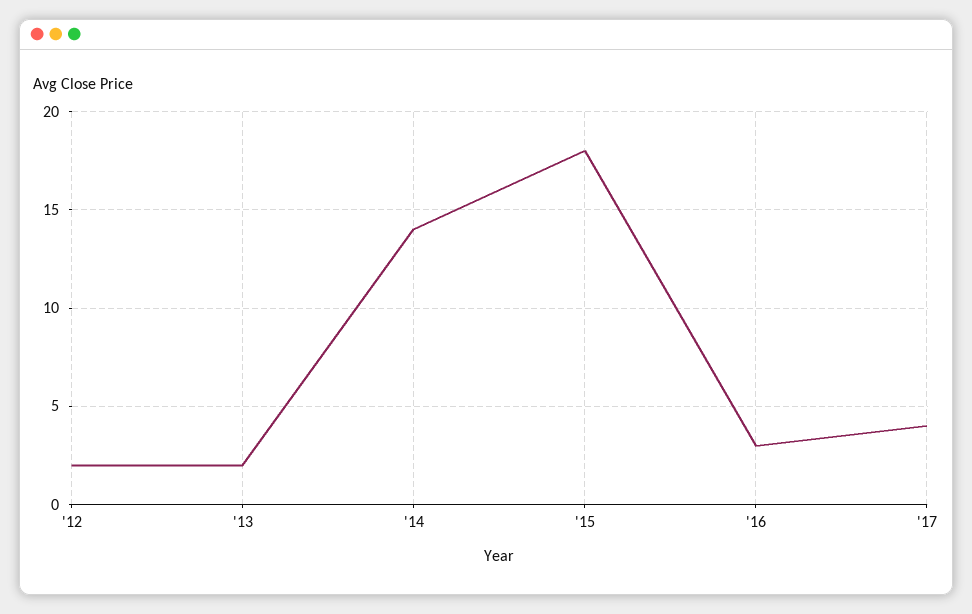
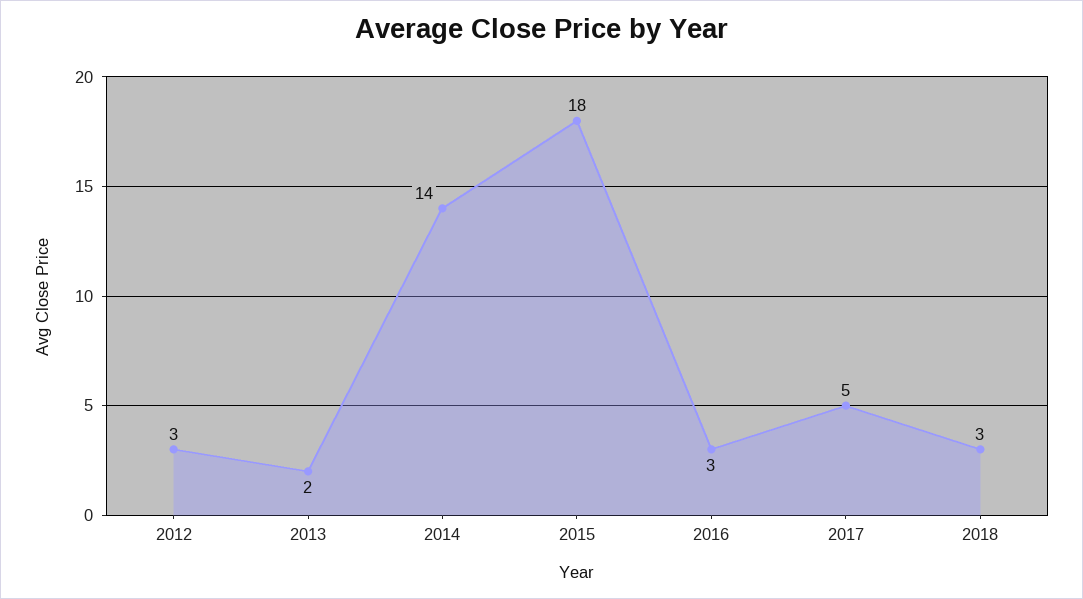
'12: 2 -> 3
'17: 4 -> 5
2018: none -> 3

